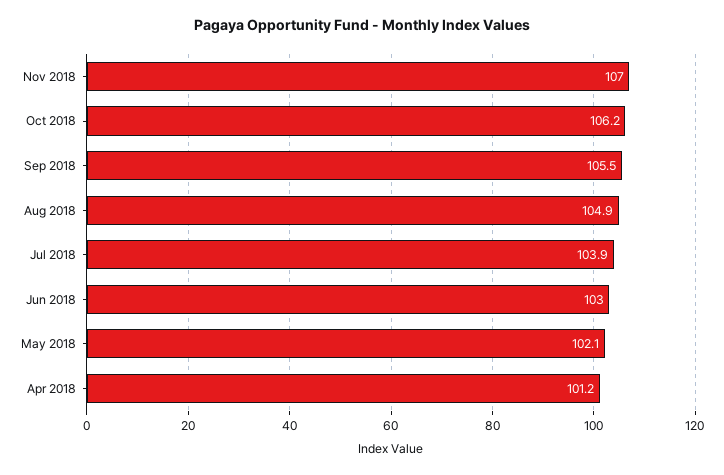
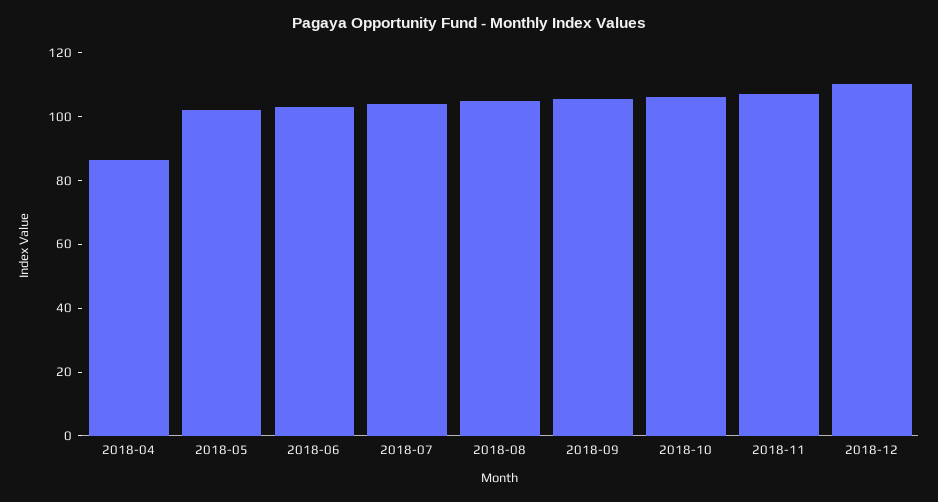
Apr 2018: 101.2 -> 85
2018-12: none -> 110

